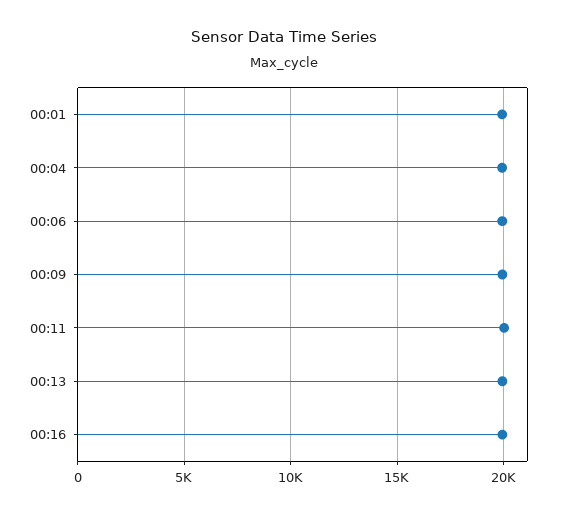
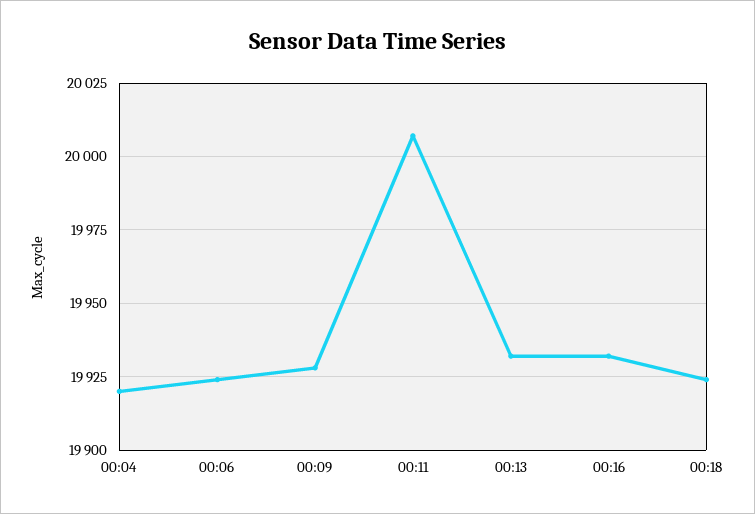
00:01: 20000 -> none
00:18: none -> 19925

